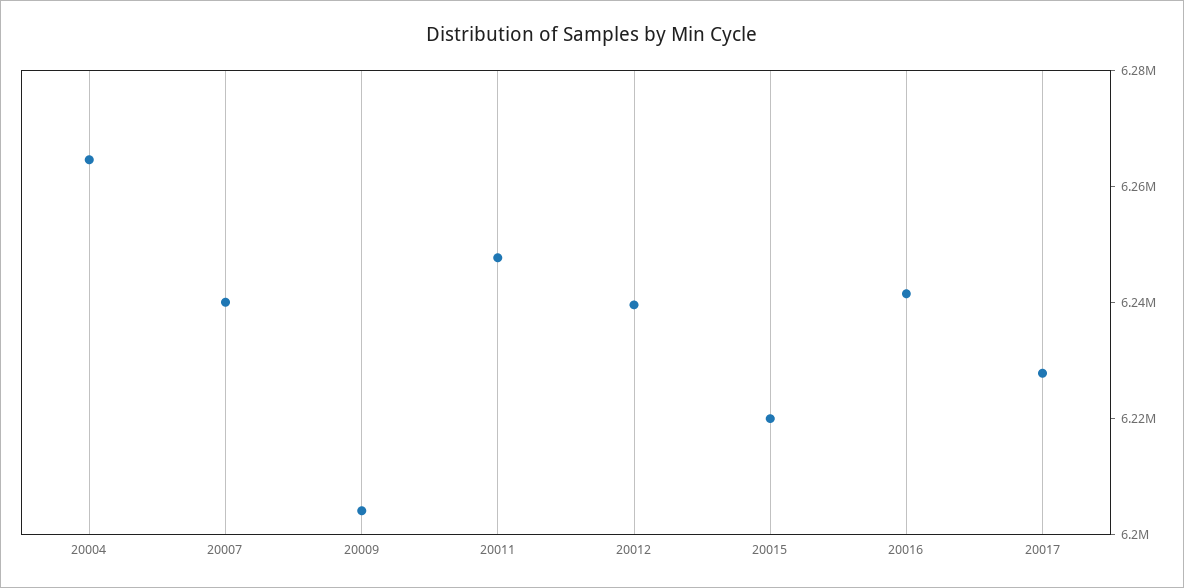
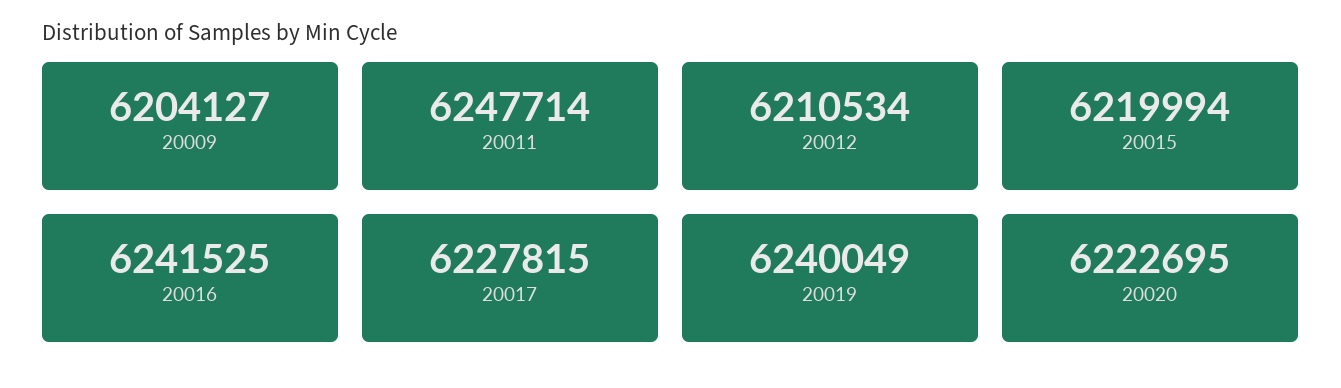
20004: 6265000 -> none
20007: 6240000 -> none
20012: 6240000 -> 6210534
20019: none -> 6240049
20020: none -> 6222695

